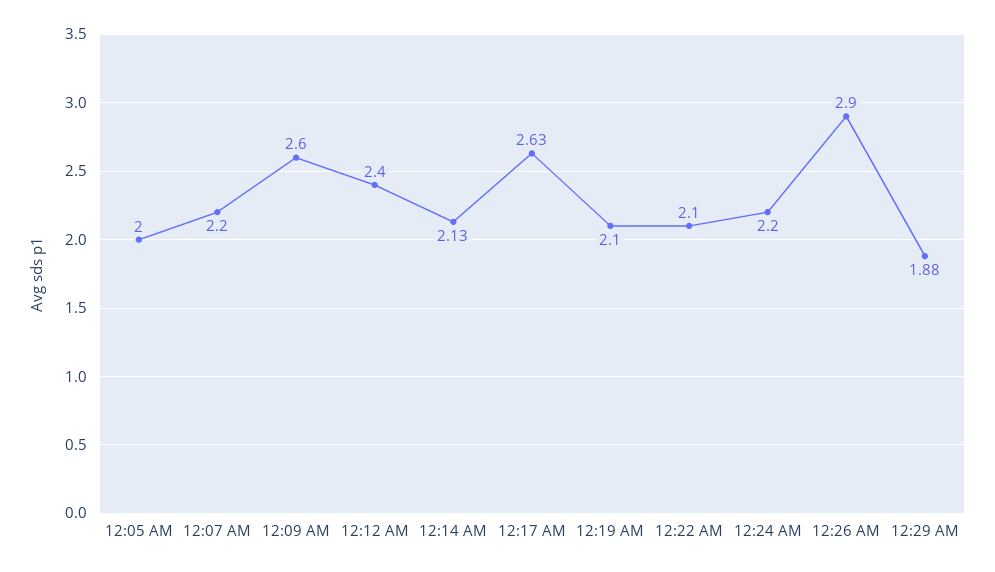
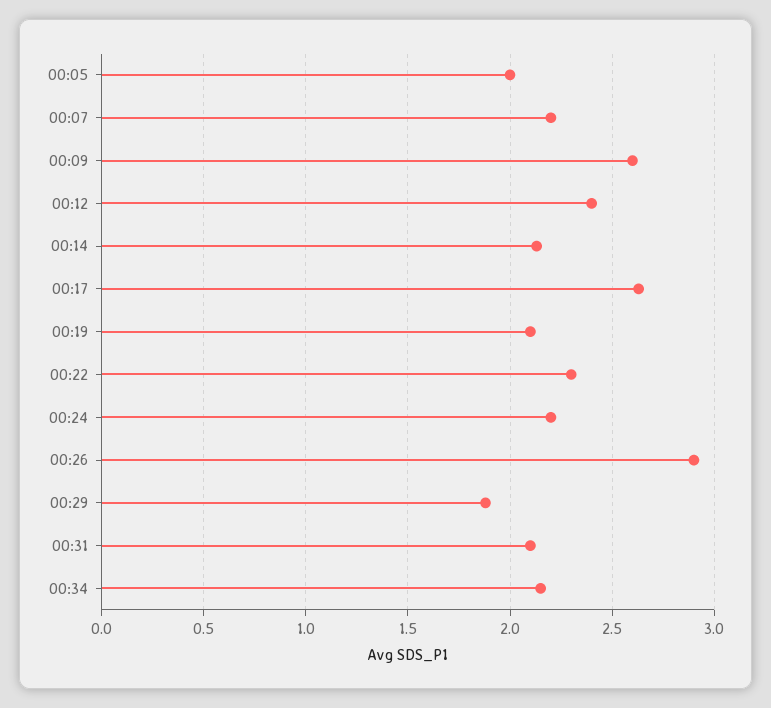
12:22 AM: 2.1 -> 2.3
00:31: none -> 2.1
00:34: none -> 2.15

